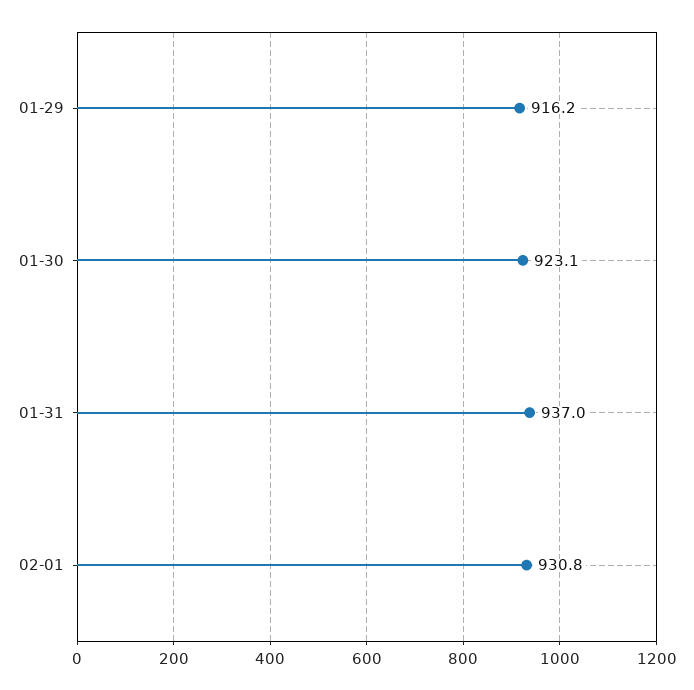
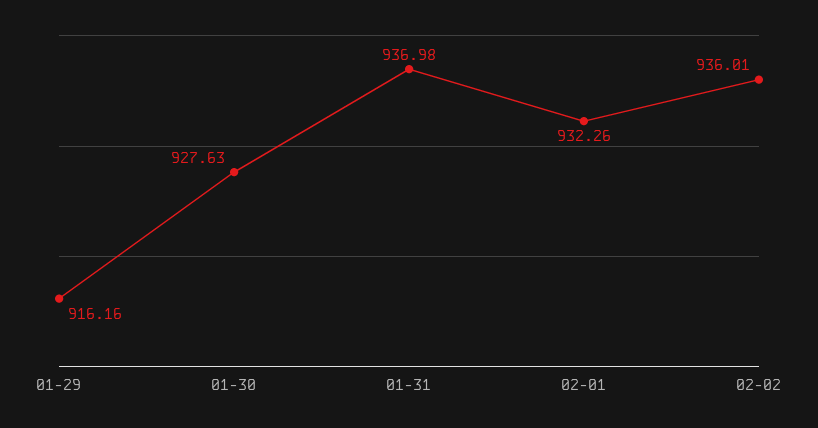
01-30: 923.1 -> 927.63
02-01: 930.8 -> 932.26
02-02: none -> 936.01

